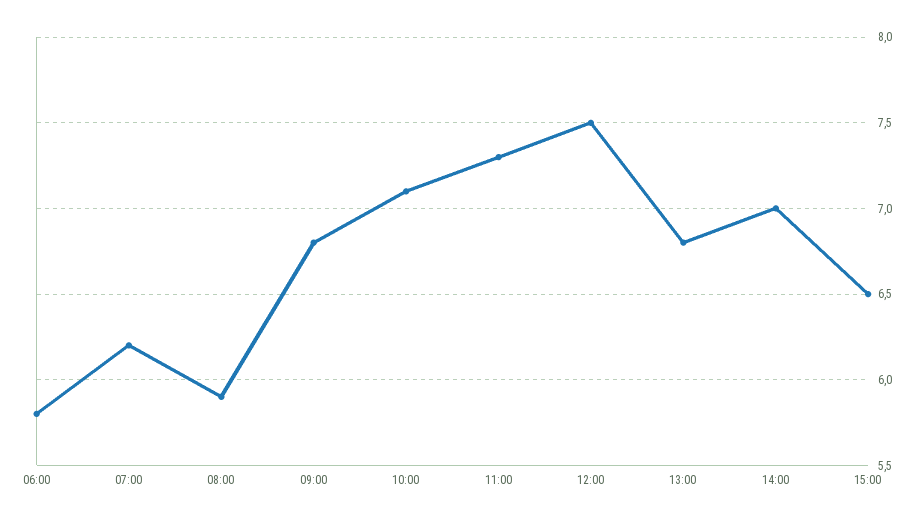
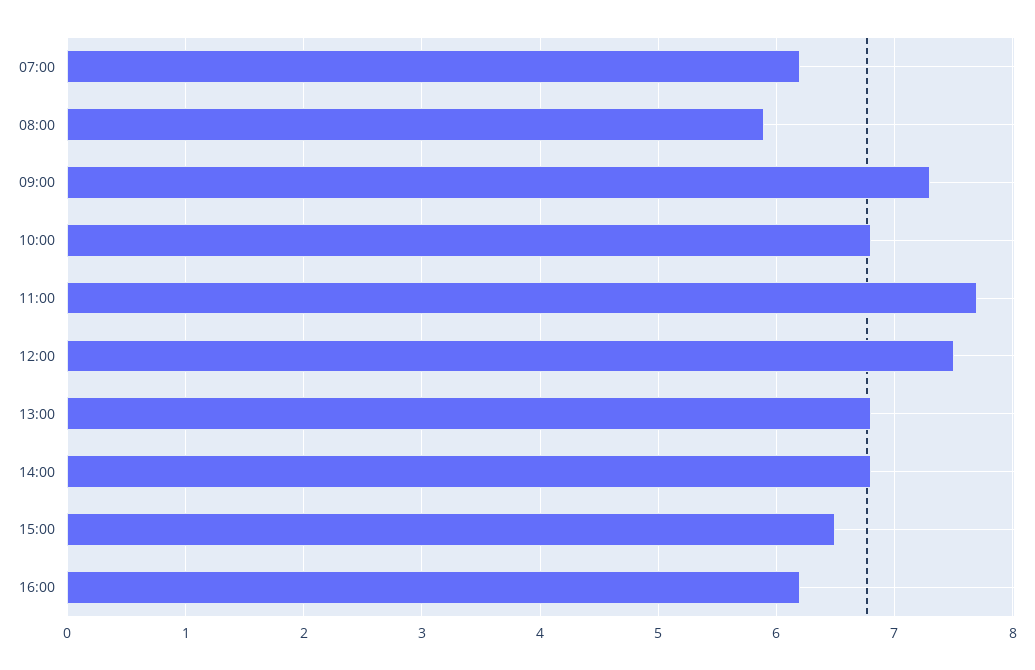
06:00: 5.8 -> none
09:00: 6.8 -> 7.3
10:00: 7.1 -> 6.8
11:00: 7.3 -> 7.7
14:00: 7 -> 6.8
16:00: none -> 6.2

